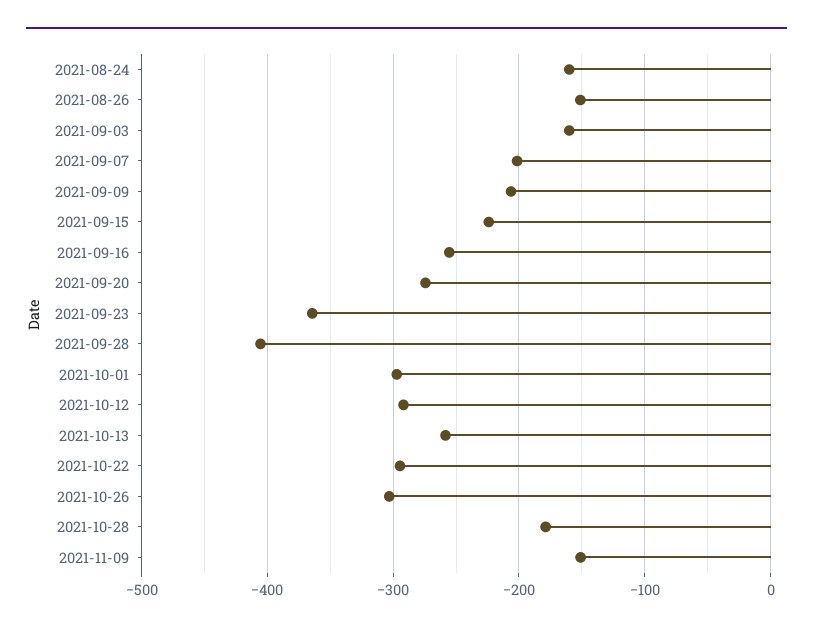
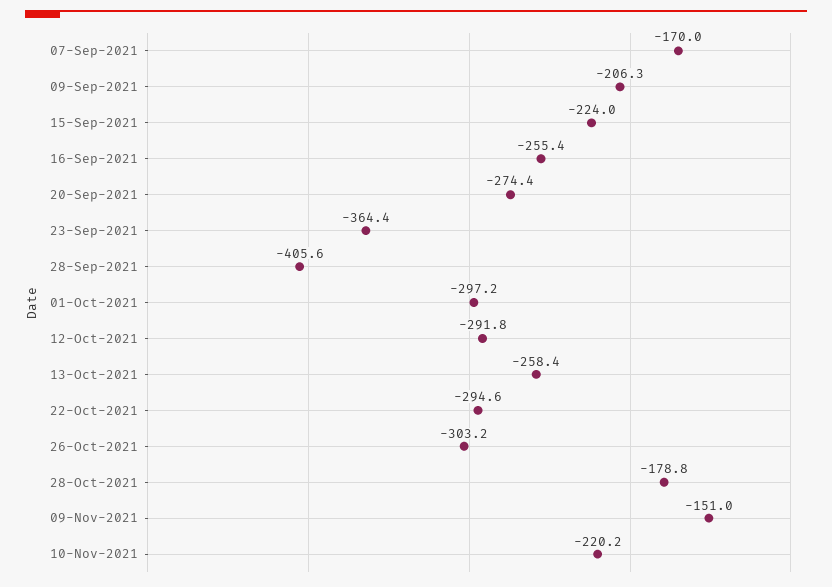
2021-08-24: -160 -> none
2021-08-26: -150 -> none
2021-09-03: -160 -> none
2021-09-07: -200 -> -170
10-Nov-2021: none -> -220.2

